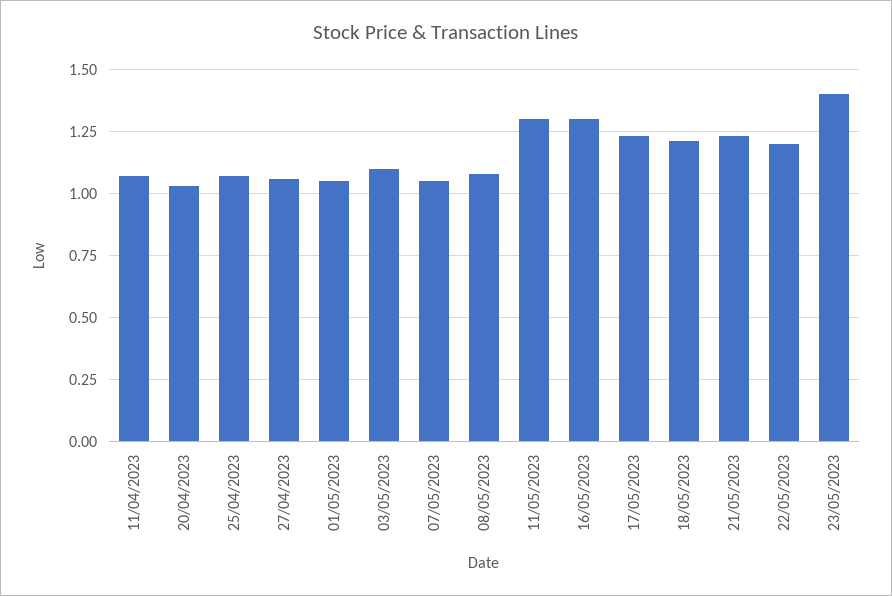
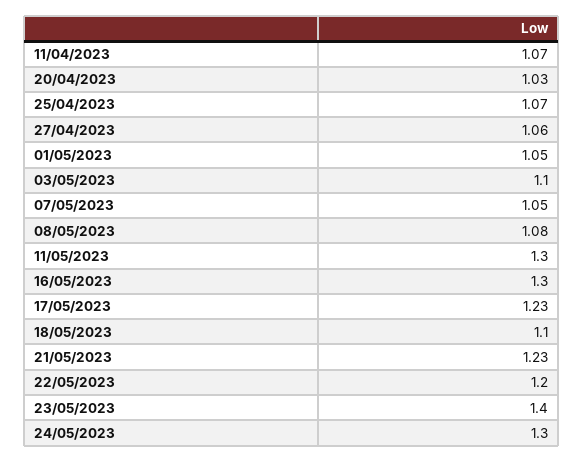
18/05/2023: 1.2 -> 1.1
24/05/2023: none -> 1.3

